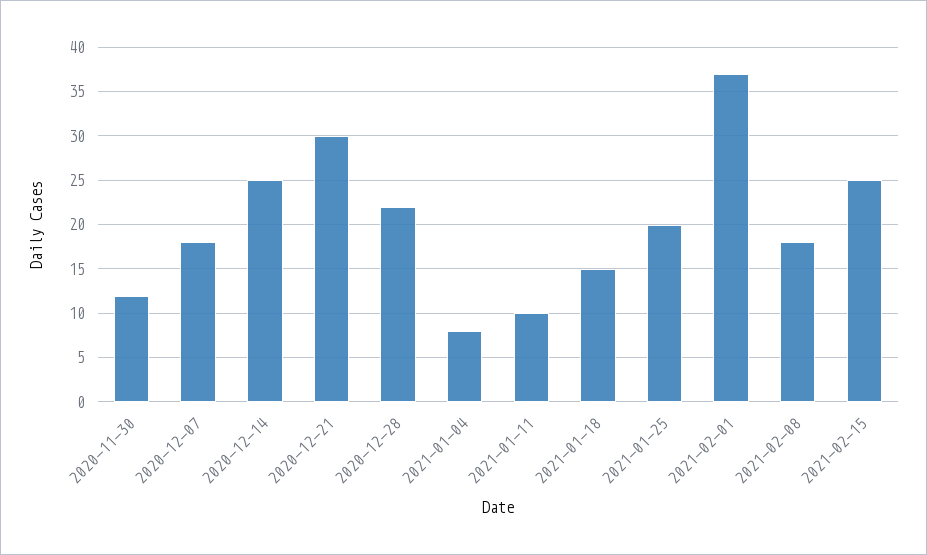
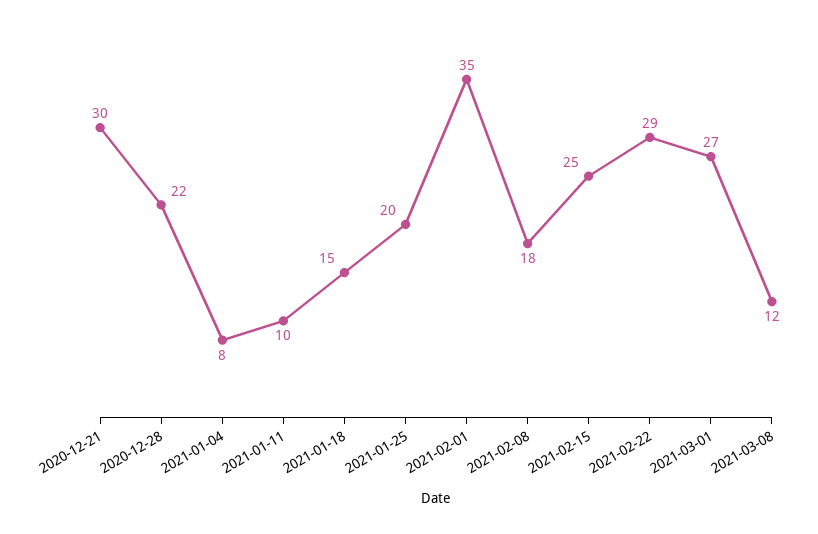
2020-11-30: 12 -> none
2020-12-07: 18 -> none
2020-12-14: 25 -> none
2021-02-01: 37 -> 35
2021-02-22: none -> 29
2021-03-01: none -> 27
2021-03-08: none -> 12

